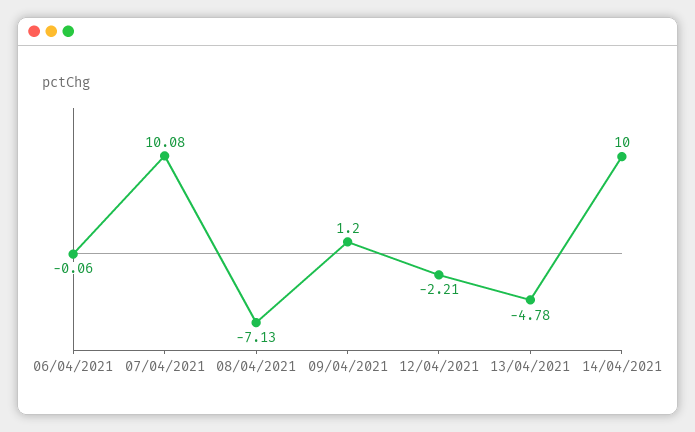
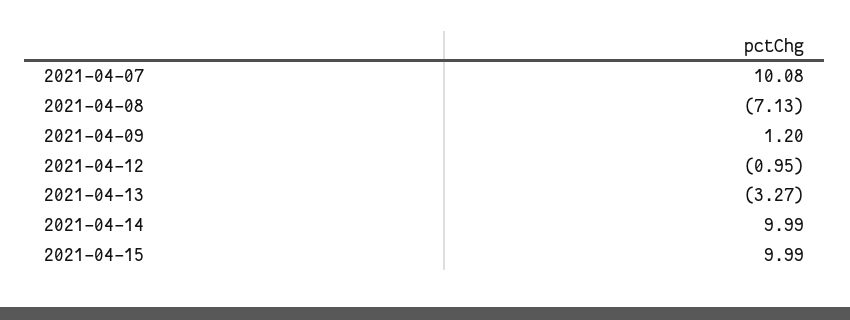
06/04/2021: -0.06 -> none
12/04/2021: -2.21 -> -0.95
13/04/2021: -4.78 -> -3.27
14/04/2021: 10 -> 9.99
2021-04-15: none -> 9.99

